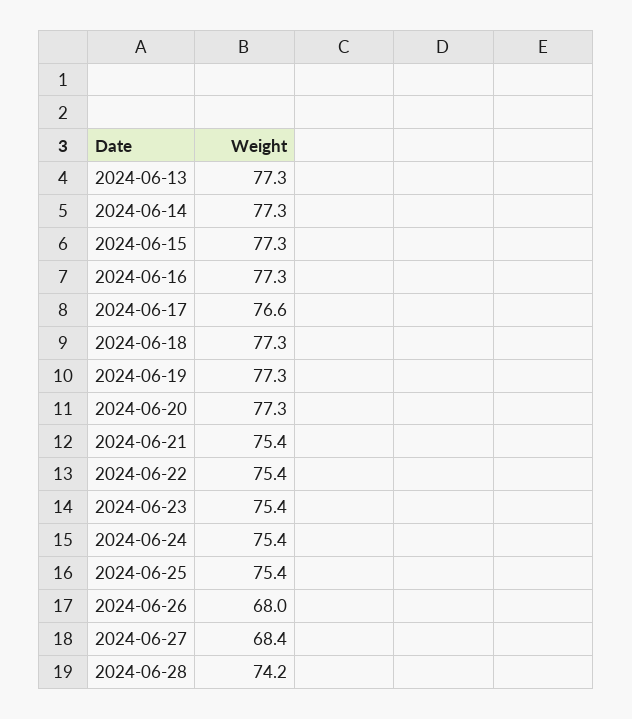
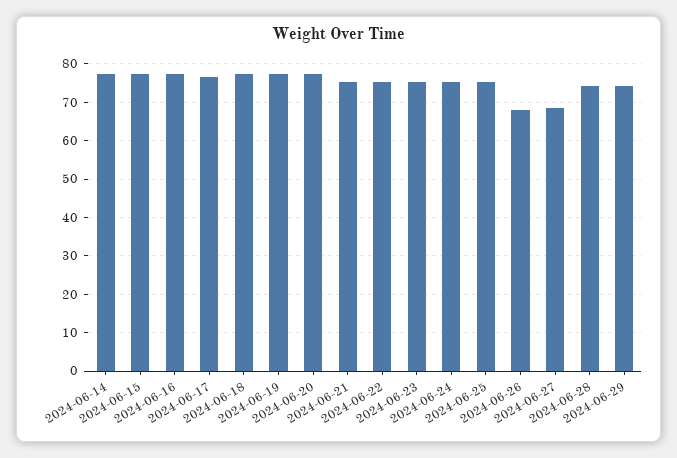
2024-06-13: 77.3 -> none
2024-06-29: none -> 74

